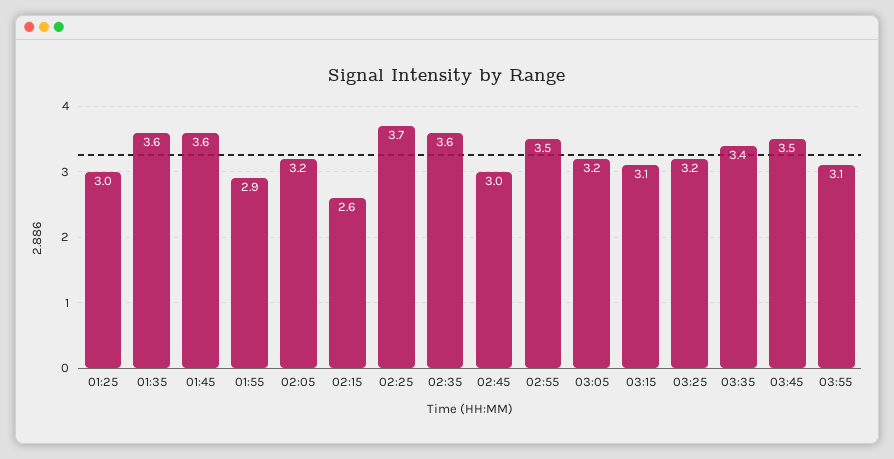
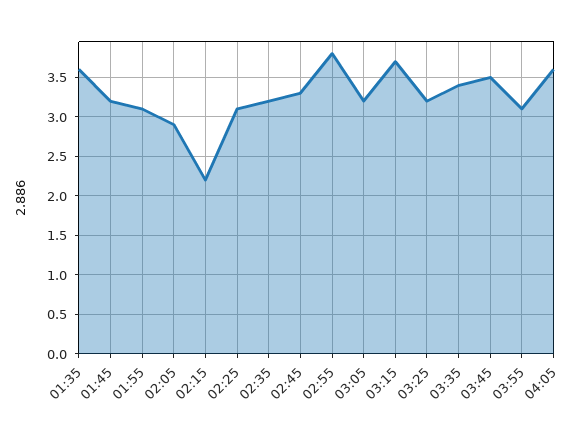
01:25: 3 -> none
01:45: 3.6 -> 3.2
01:55: 2.9 -> 3.1
02:05: 3.2 -> 2.9
02:15: 2.6 -> 2.2
02:25: 3.7 -> 3.1
02:35: 3.6 -> 3.2
02:45: 3 -> 3.3
02:55: 3.5 -> 3.8
03:15: 3.1 -> 3.7
04:05: none -> 3.6

